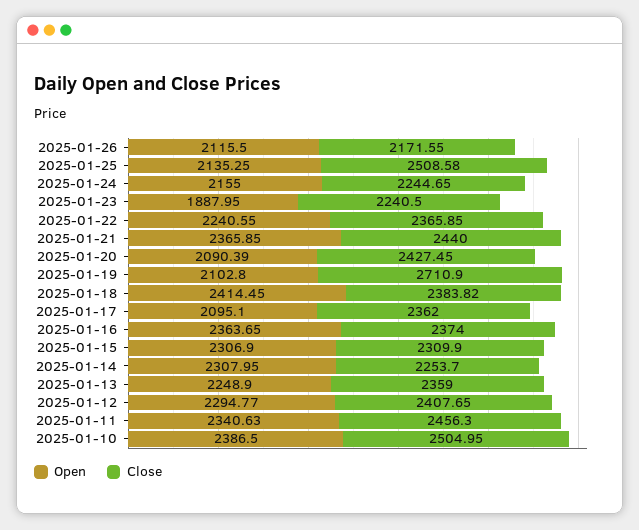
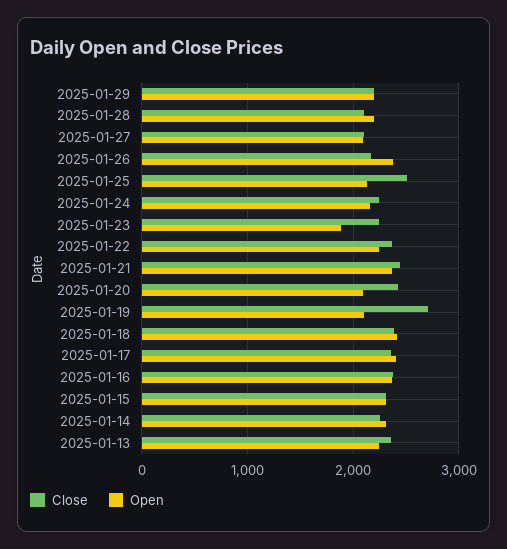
Open, 2025-01-26: 2115.5 -> 2400
Open, 2025-01-17: 2095.1 -> 2400
Open, 2025-01-12: 2294.77 -> none
Close, 2025-01-12: 2407.65 -> none
Open, 2025-01-11: 2340.63 -> none
Close, 2025-01-11: 2456.3 -> none
Open, 2025-01-10: 2386.5 -> none
Close, 2025-01-10: 2504.95 -> none
Close, 2025-01-29: none -> 2200
Open, 2025-01-29: none -> 2200
Close, 2025-01-28: none -> 2100
Open, 2025-01-28: none -> 2200
Close, 2025-01-27: none -> 2100
Open, 2025-01-27: none -> 2100

